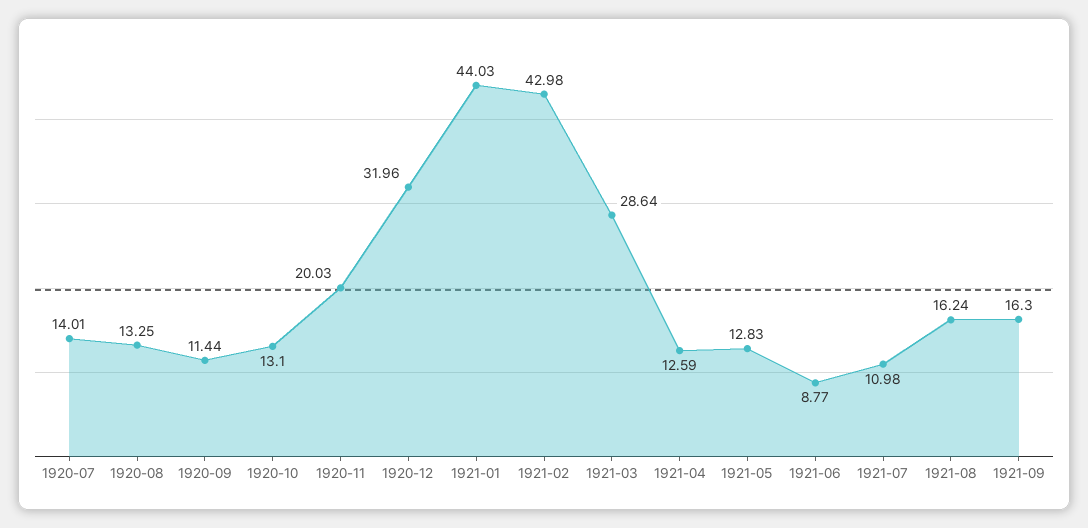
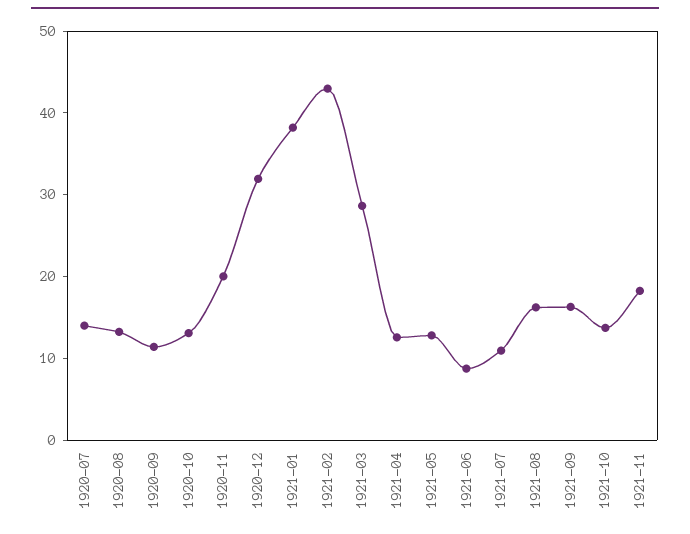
1921-01: 44.03 -> 38
1921-10: none -> 14
1921-11: none -> 18

